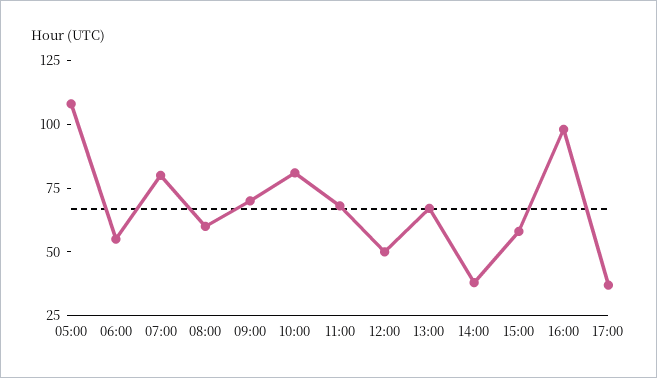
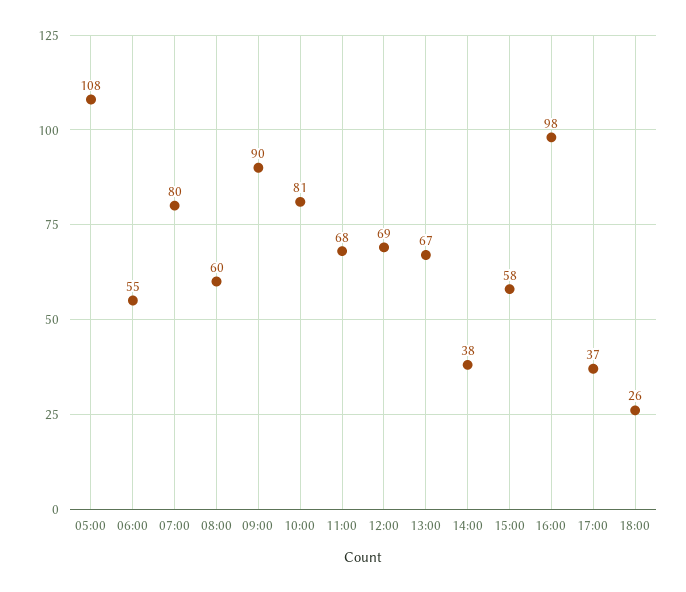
09:00: 70 -> 90
12:00: 50 -> 69
18:00: none -> 26

